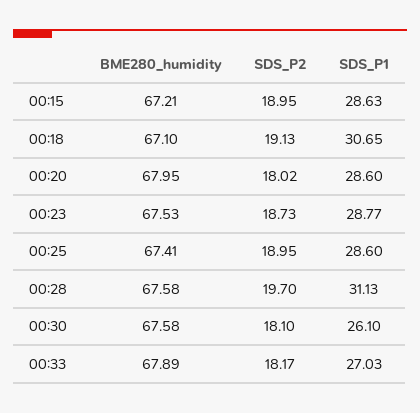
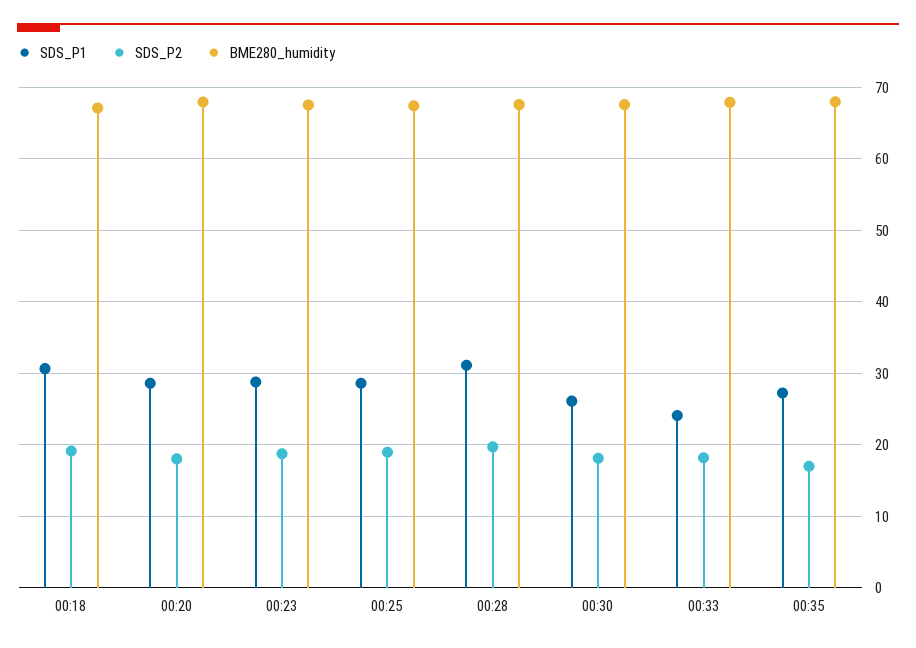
BME280_humidity, 00:15: 67.21 -> none
SDS_P2, 00:15: 18.95 -> none
SDS_P1, 00:15: 28.63 -> none
SDS_P1, 00:33: 27.03 -> 24
SDS_P1, 00:35: none -> 27
SDS_P2, 00:35: none -> 17
BME280_humidity, 00:35: none -> 68

